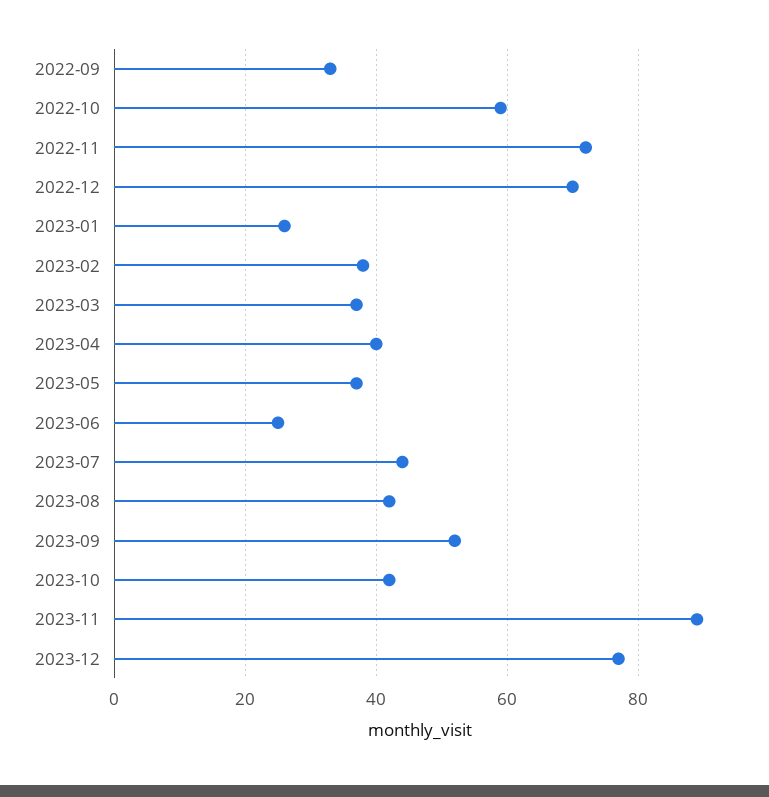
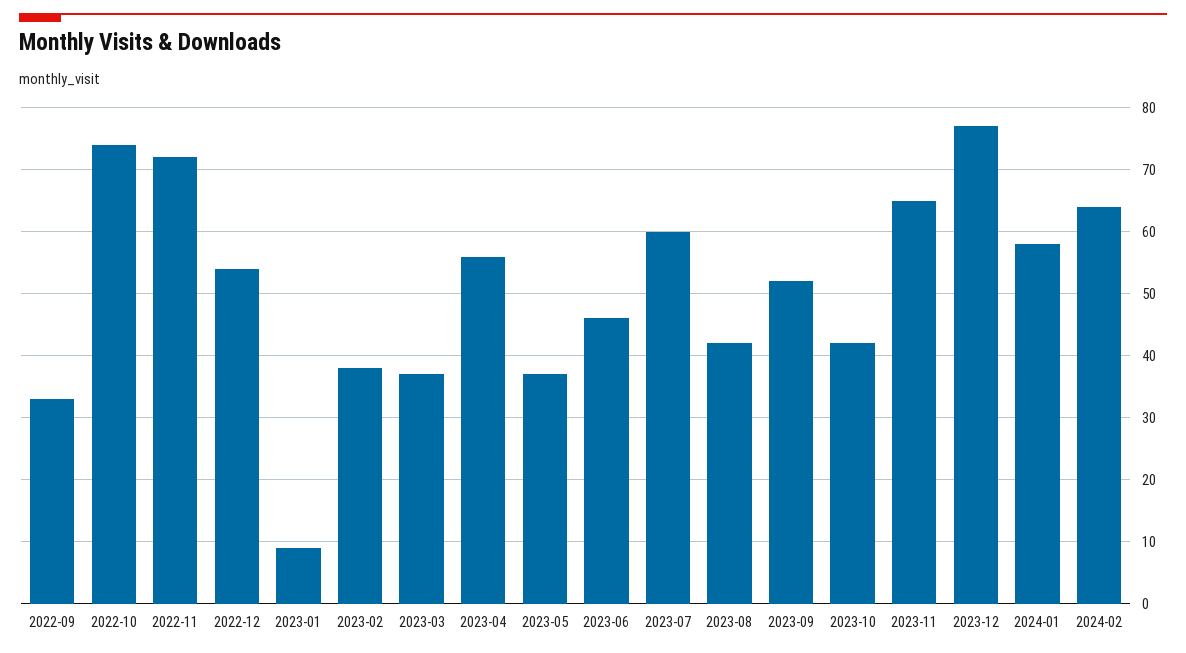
2022-10: 60 -> 74
2022-12: 70 -> 54
2023-01: 25 -> 9
2023-04: 40 -> 56
2023-06: 25 -> 46
2023-07: 45 -> 60
2023-11: 90 -> 65
2024-01: none -> 58
2024-02: none -> 64

